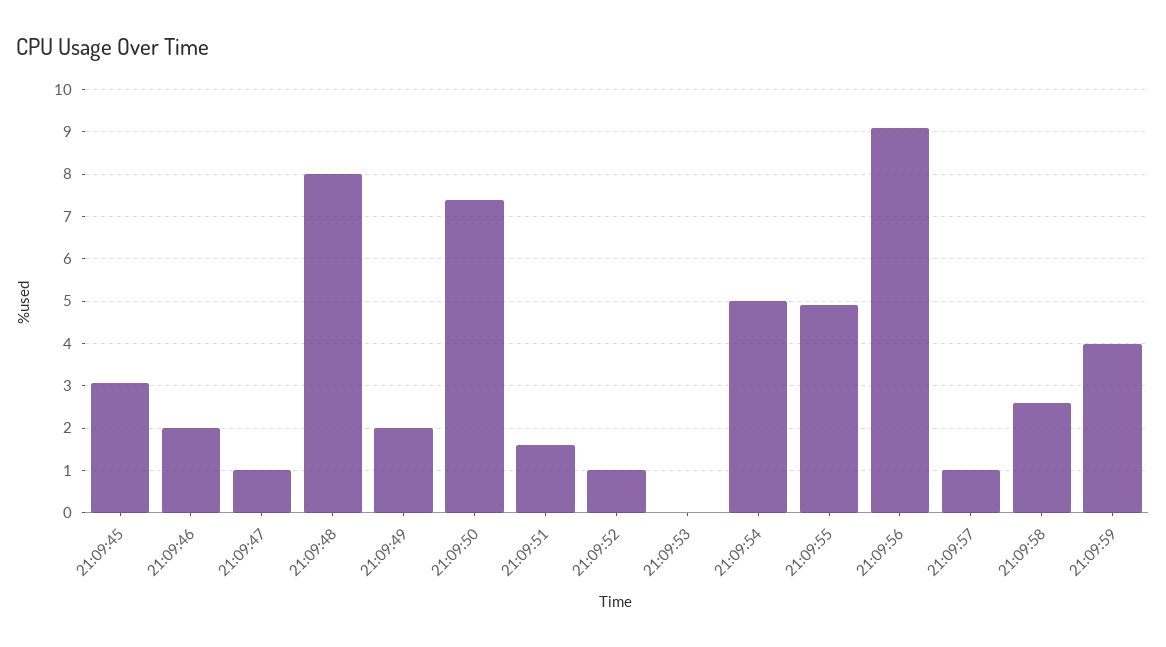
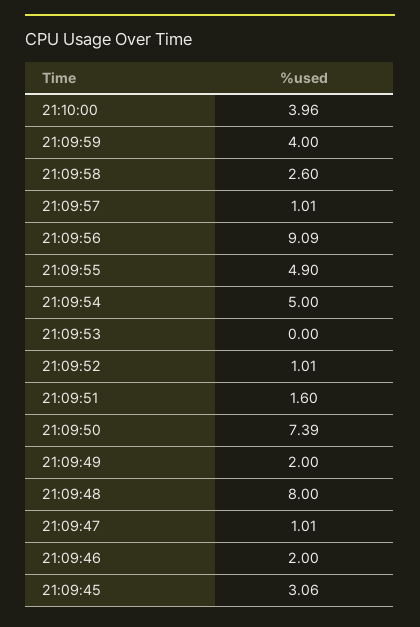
21:10:00: none -> 3.96

